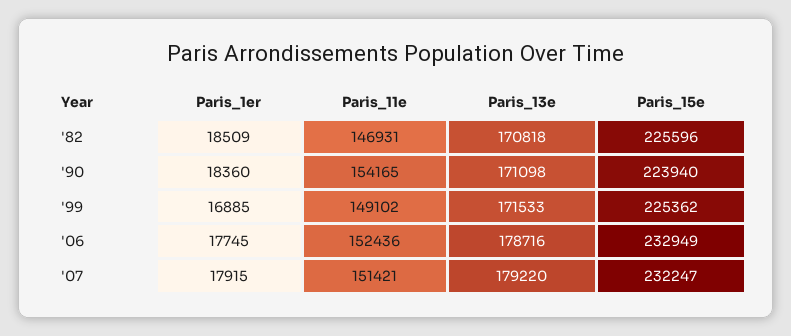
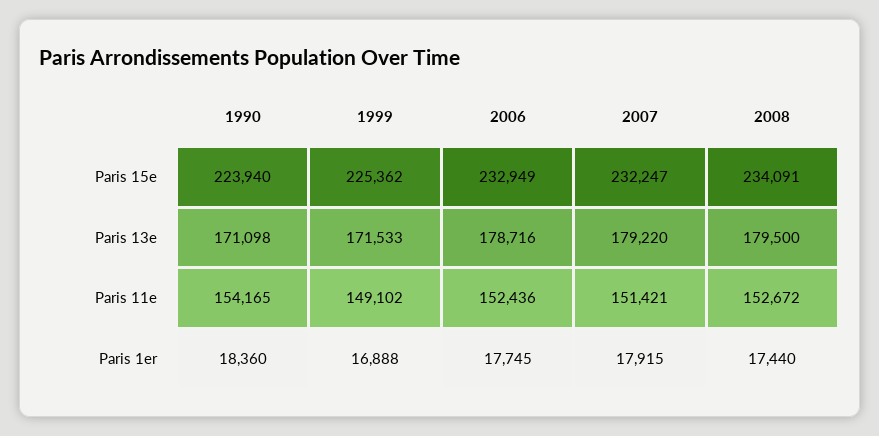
Paris_1er, '82: 18509 -> none
Paris_11e, '82: 146931 -> none
Paris_13e, '82: 170818 -> none
Paris_15e, '82: 225596 -> none
Paris_1er, '99: 16885 -> 16888
Paris_15e, 2008: none -> 234091
Paris_13e, 2008: none -> 179500
Paris_11e, 2008: none -> 152672
Paris_1er, 2008: none -> 17440

